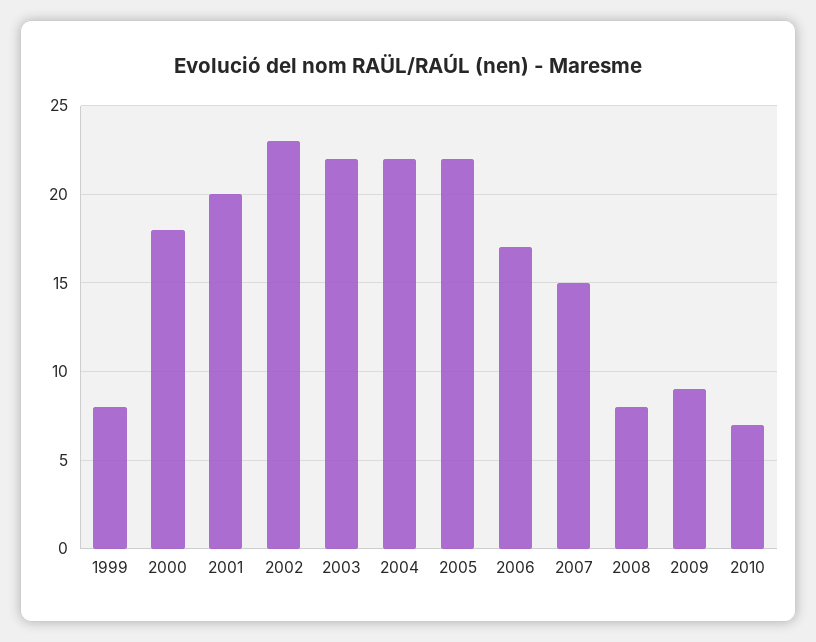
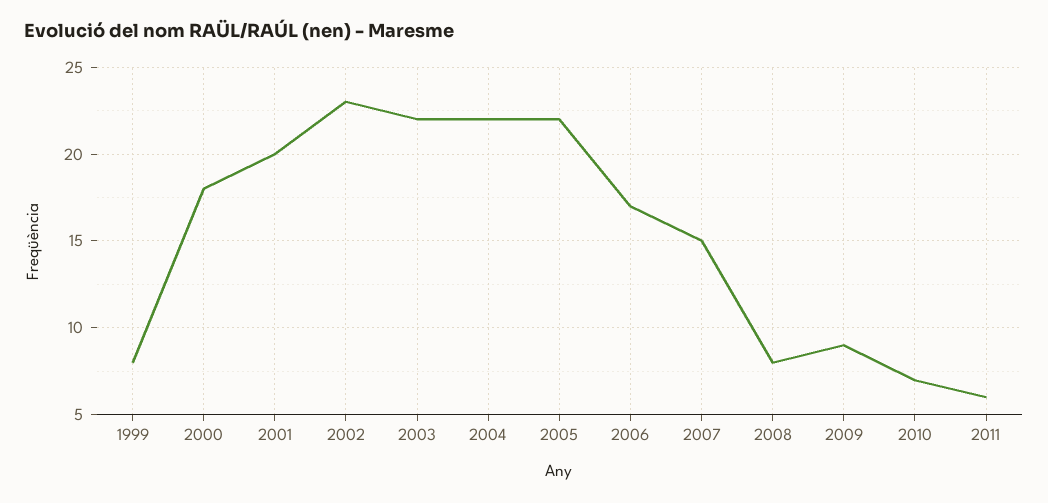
2011: none -> 6

